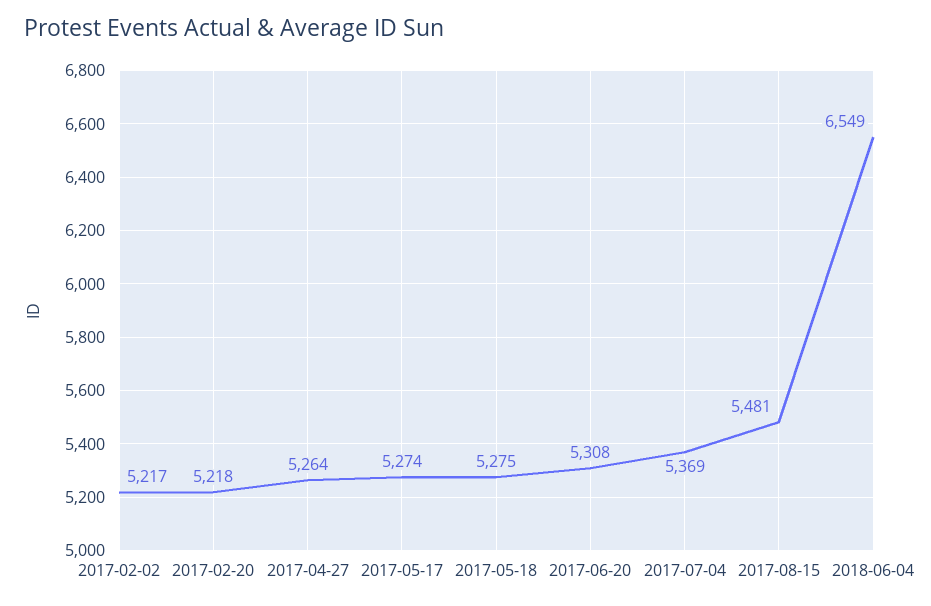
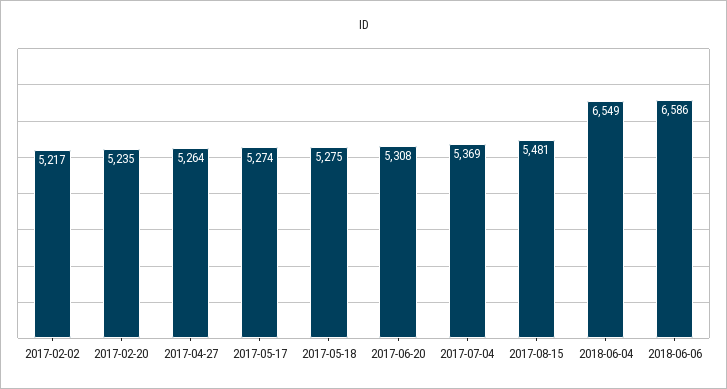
2017-02-20: 5218 -> 5235
2018-06-06: none -> 6586

